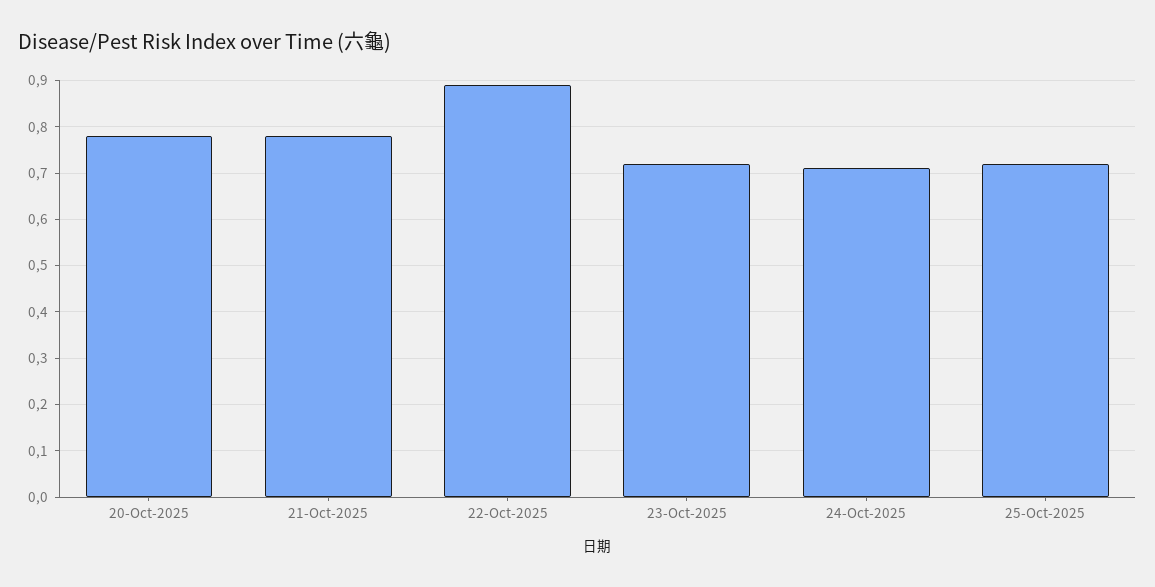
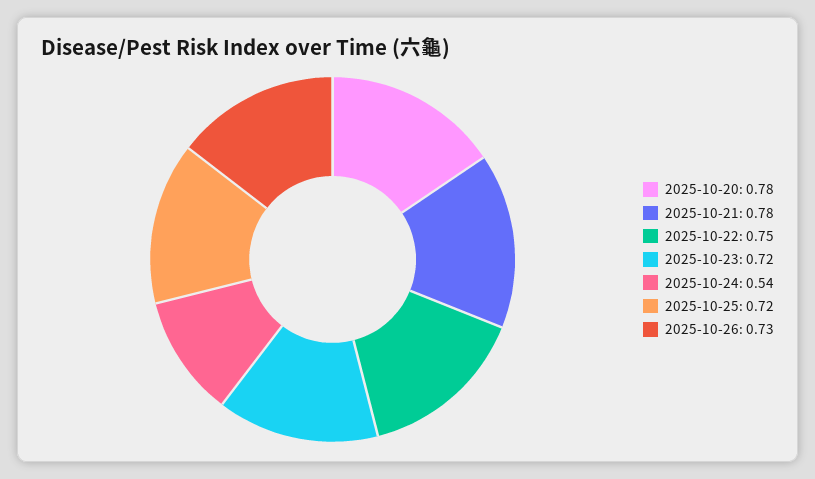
22-Oct-2025: 0.9 -> 0.75
24-Oct-2025: 0.7 -> 0.54
2025-10-26: none -> 0.73

